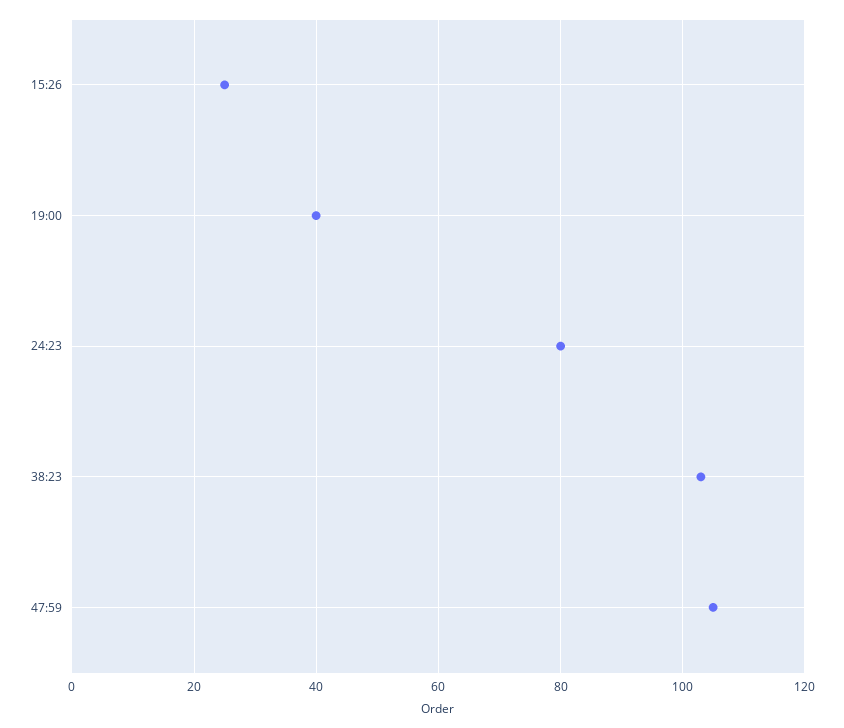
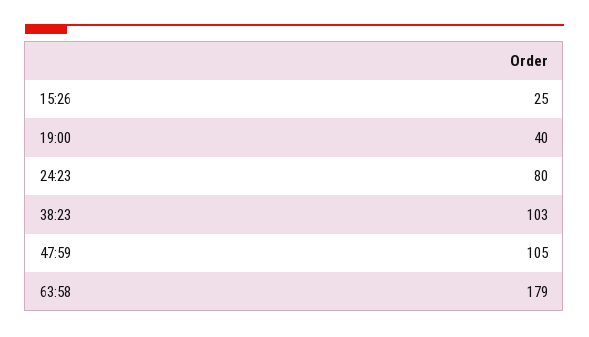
63:58: none -> 179

